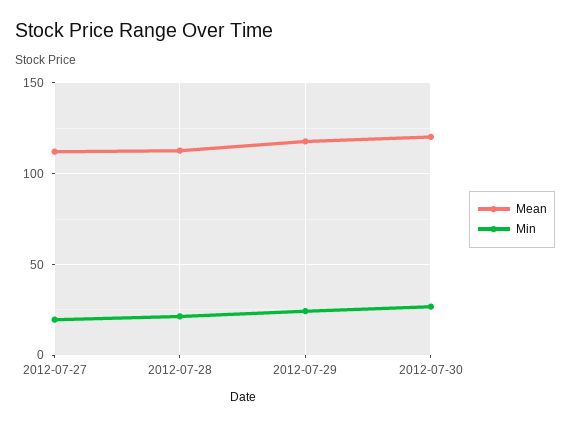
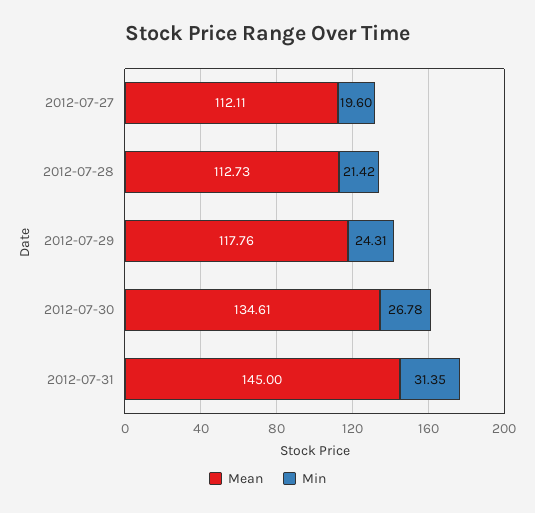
Mean, 2012-07-30: 120 -> 134.61
Mean, 2012-07-31: none -> 145
Min, 2012-07-31: none -> 31.35

